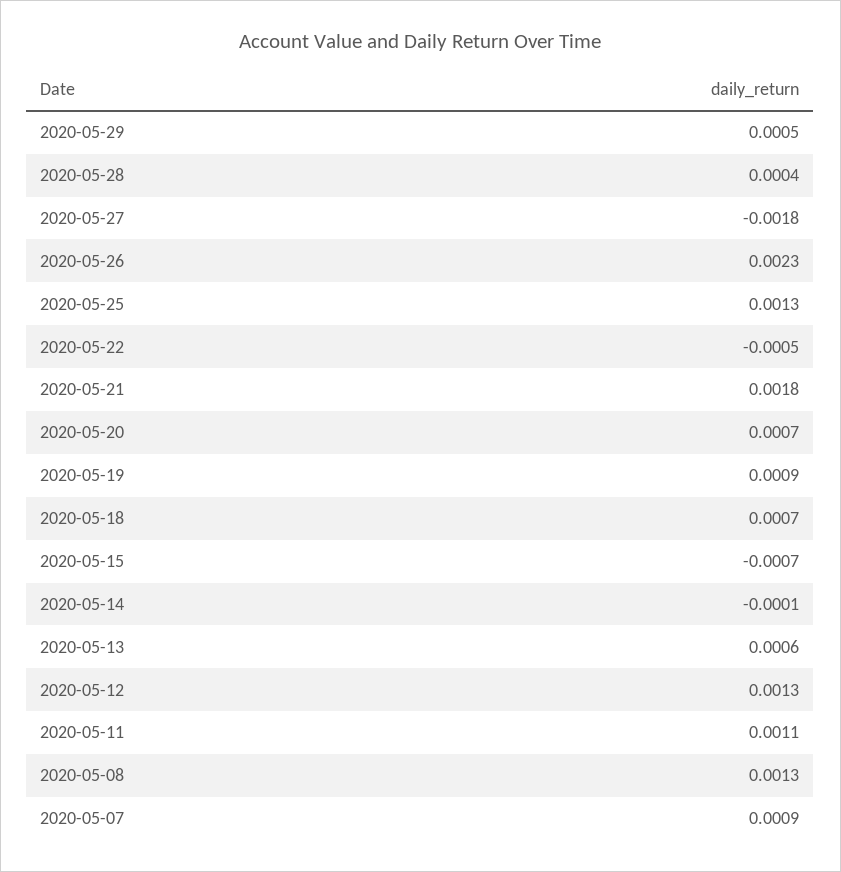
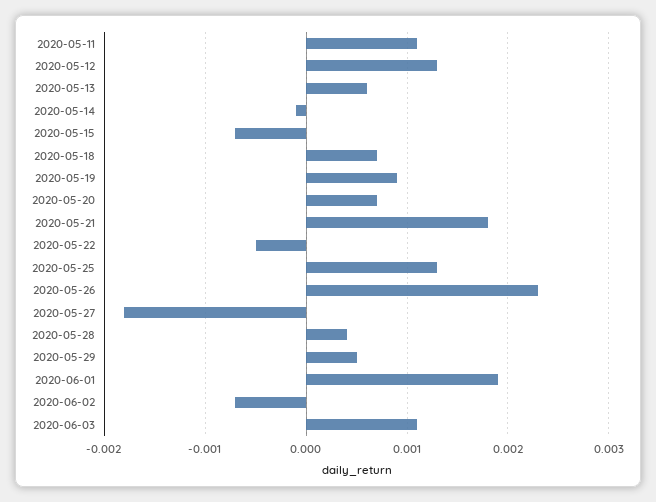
2020-05-08: 0.0013 -> none
2020-05-07: 0.0009 -> none
2020-06-01: none -> 0.0019
2020-06-02: none -> -0.0007
2020-06-03: none -> 0.0011

